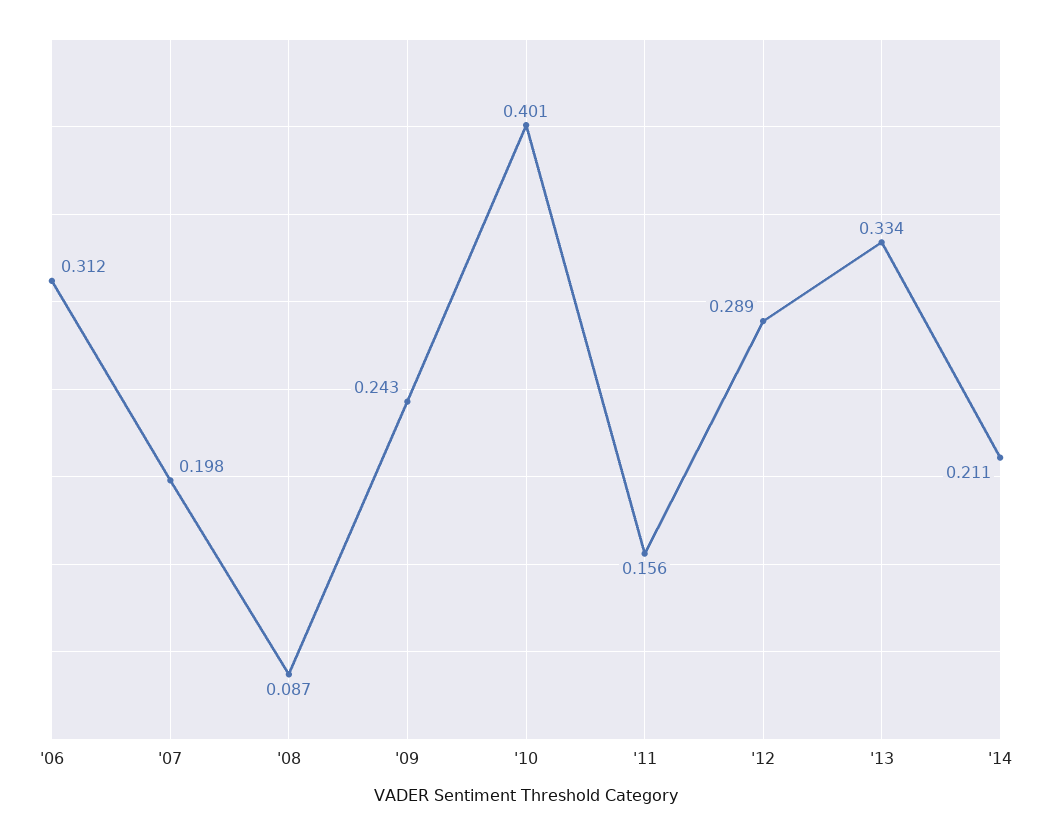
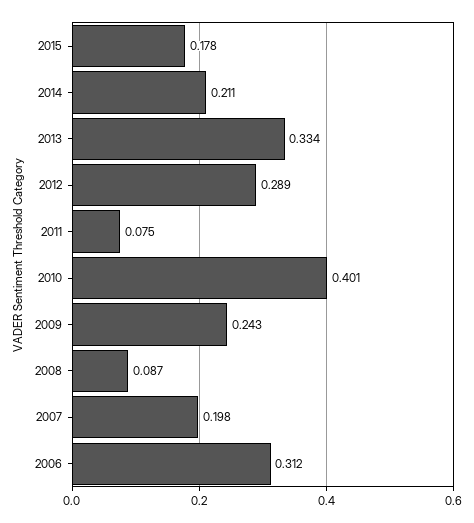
'11: 0.156 -> 0.075
2015: none -> 0.178

